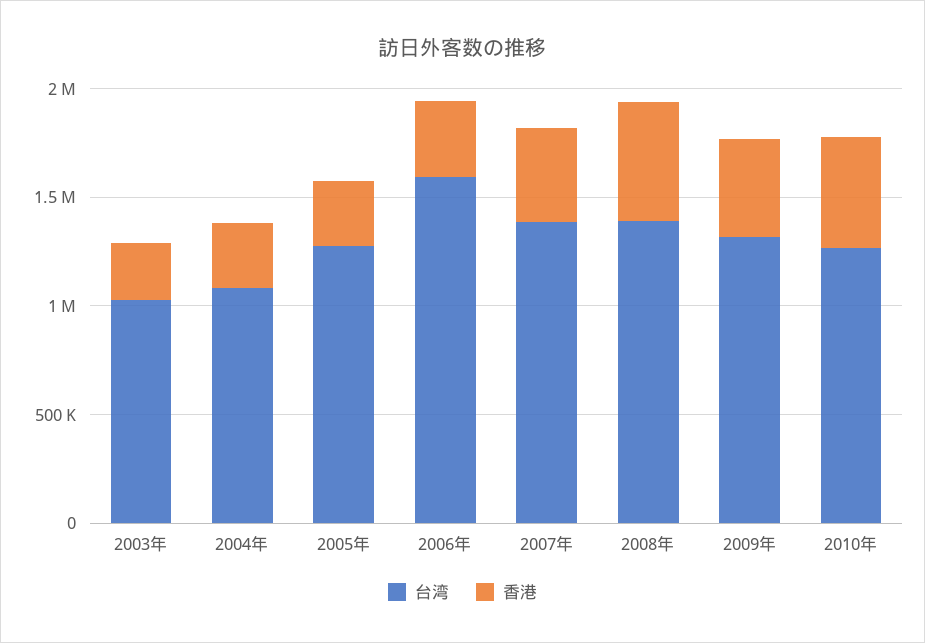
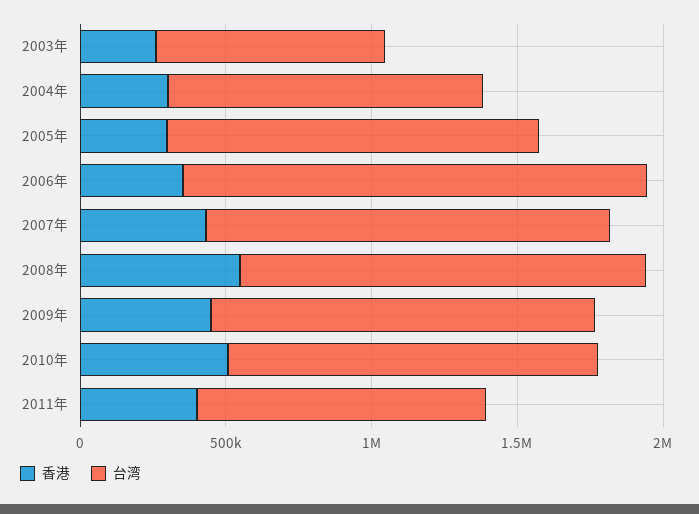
台湾, 2003年: 1000000 -> 800000
香港, 2011年: none -> 400000
台湾, 2011年: none -> 1000000

